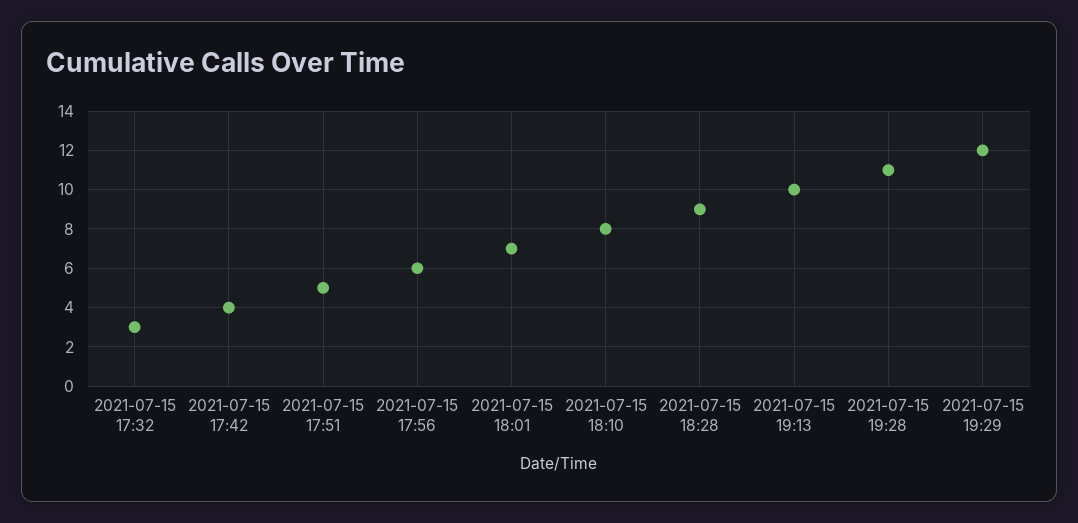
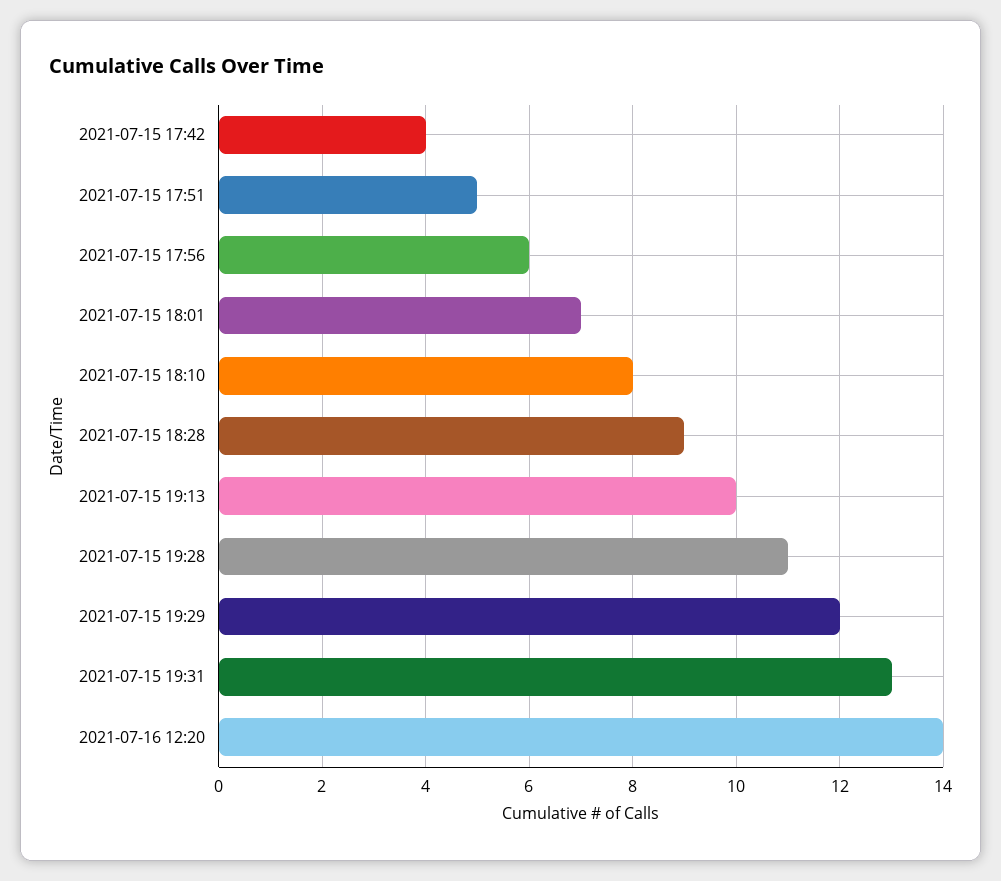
2021-07-15 17:32: 3 -> none
2021-07-15 19:31: none -> 13
2021-07-16 12:20: none -> 14

